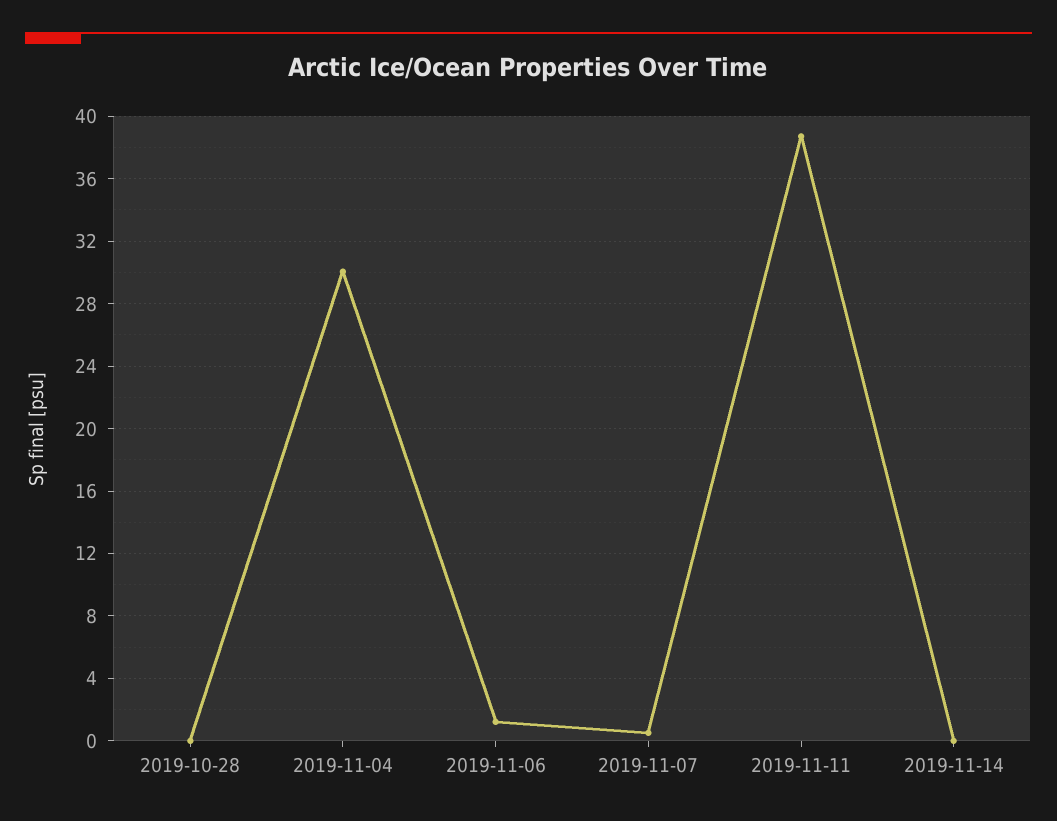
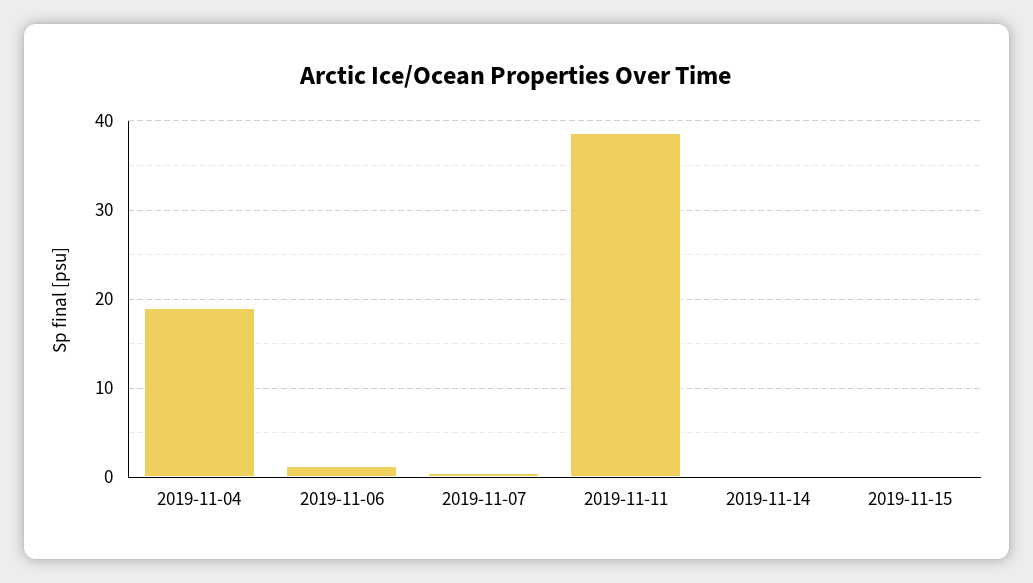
2019-10-28: 0 -> none
2019-11-04: 30 -> 19
2019-11-15: none -> 0

